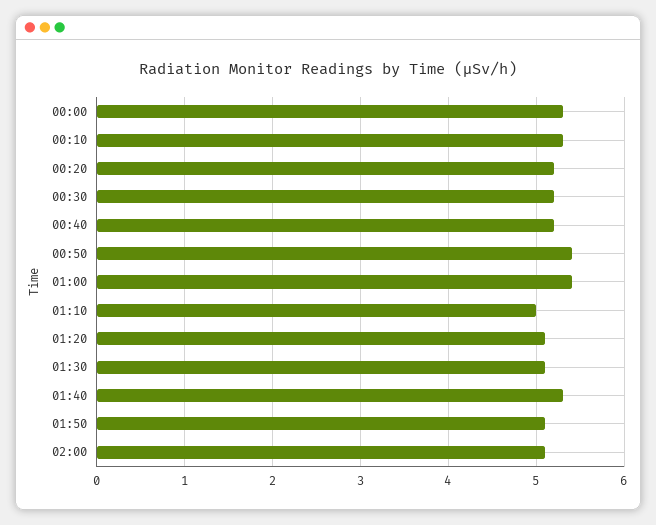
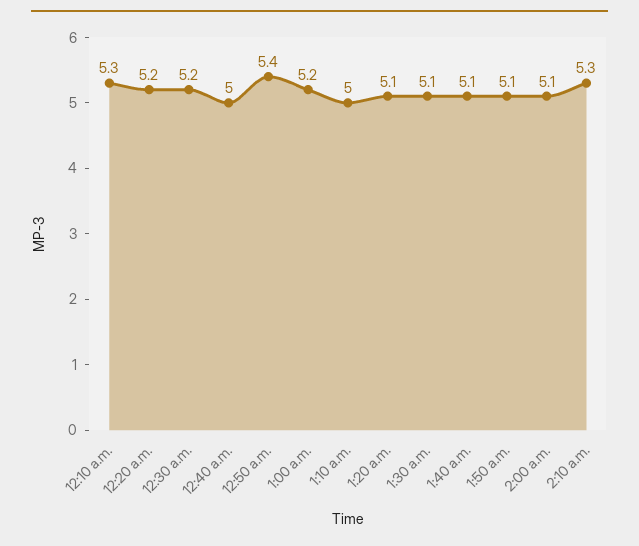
00:00: 5.3 -> none
00:40: 5.2 -> 5
01:00: 5.4 -> 5.2
01:40: 5.3 -> 5.1
2:10 a.m.: none -> 5.3

